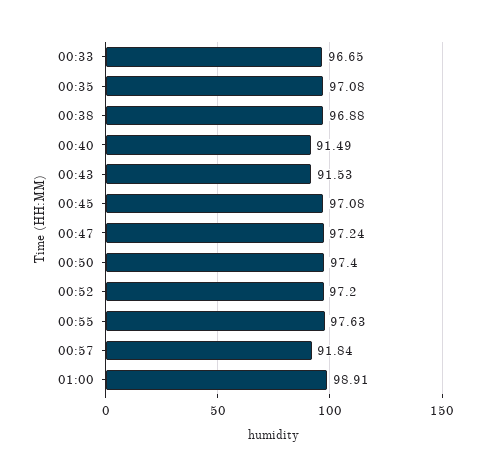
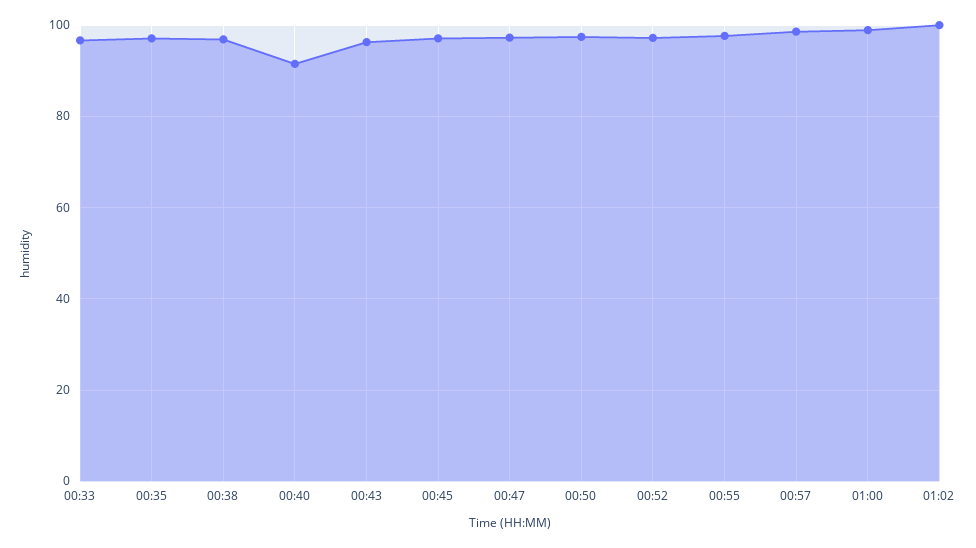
00:43: 91.53 -> 96
00:57: 91.84 -> 98
01:02: none -> 100

